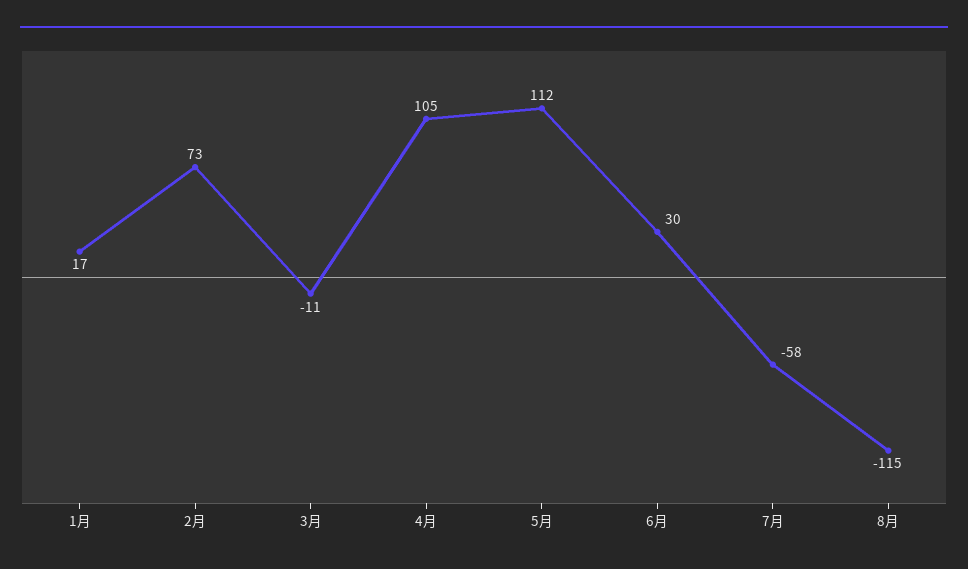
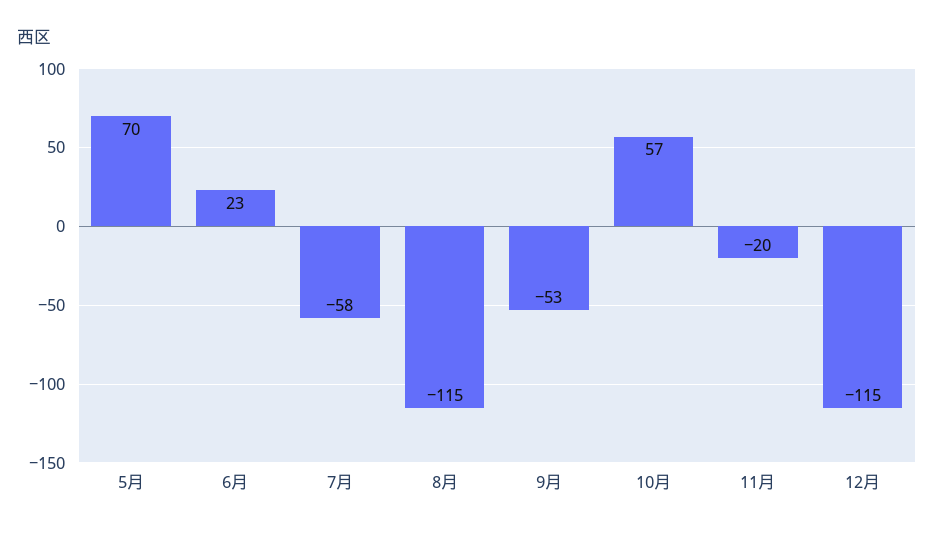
1月: 17 -> none
2月: 73 -> none
3月: -11 -> none
4月: 105 -> none
5月: 112 -> 70
6月: 30 -> 23
9月: none -> -53
10月: none -> 57
11月: none -> -20
12月: none -> -115

